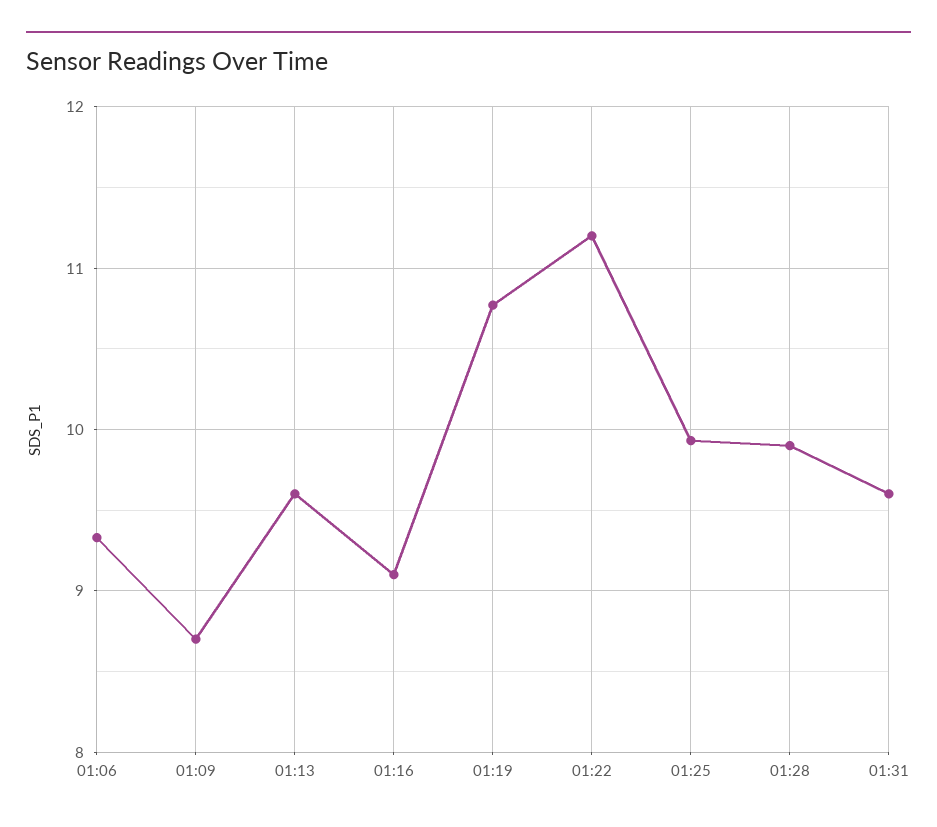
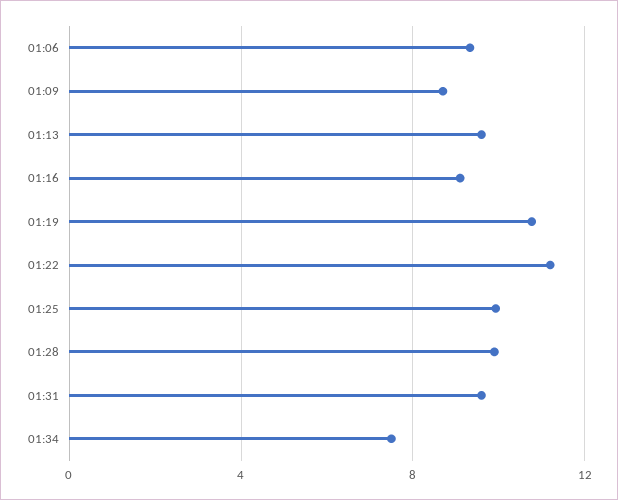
01:34: none -> 7.5

